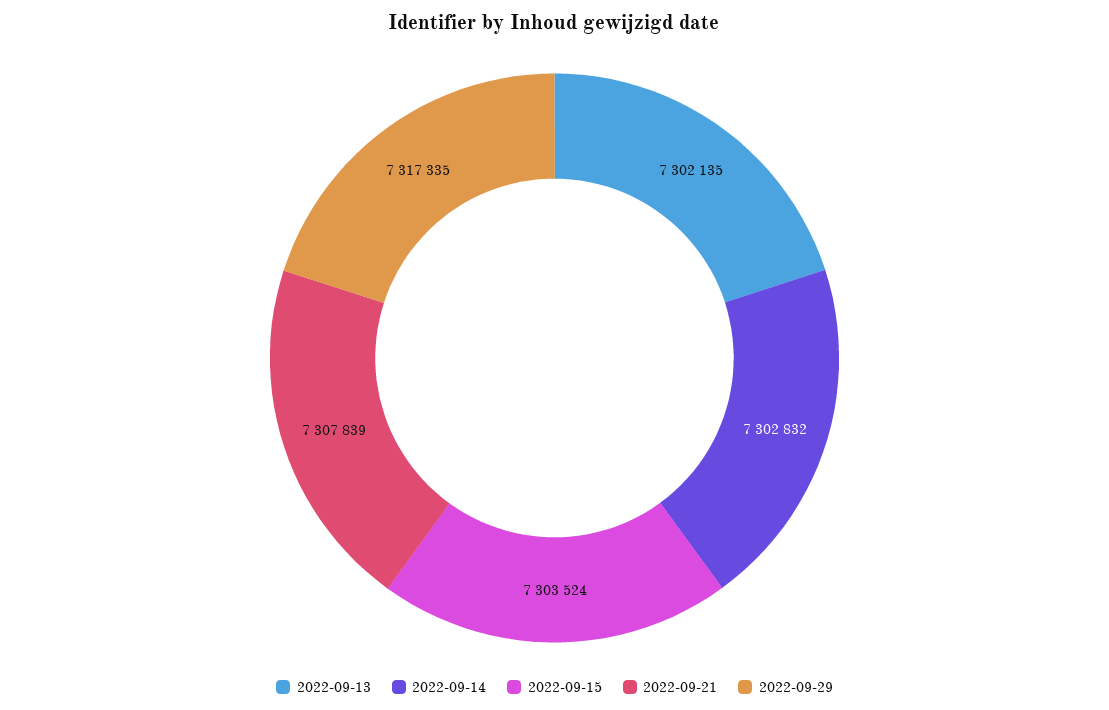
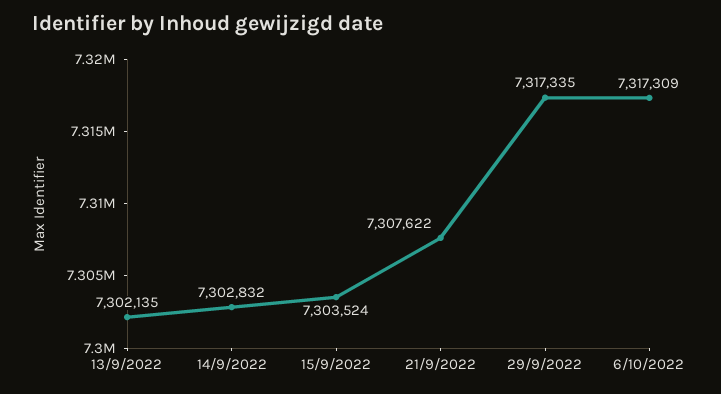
2022-09-21: 7307839 -> 7307622
6/10/2022: none -> 7317309

